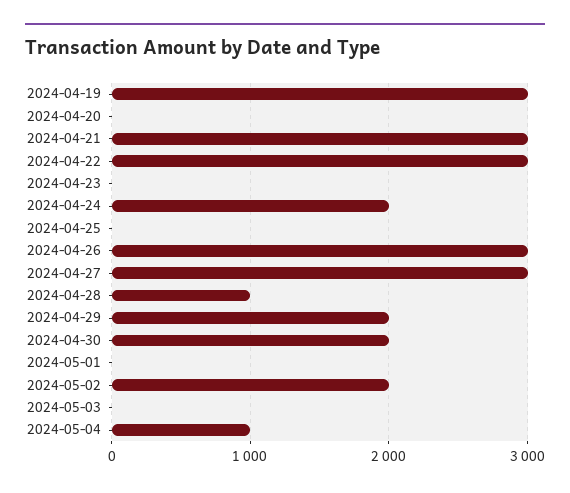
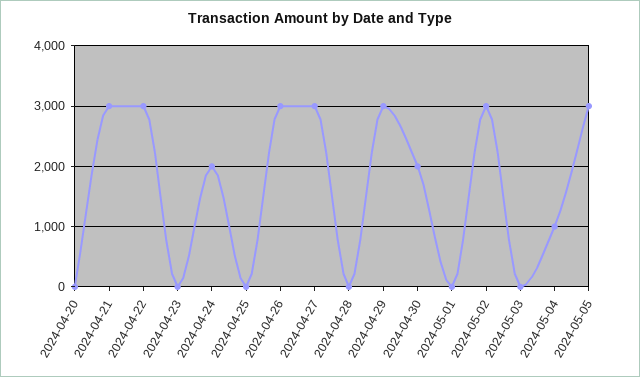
2024-04-19: 3000 -> none
2024-04-28: 1000 -> 0
2024-04-29: 2000 -> 3000
2024-05-02: 2000 -> 3000
2024-05-05: none -> 3000

